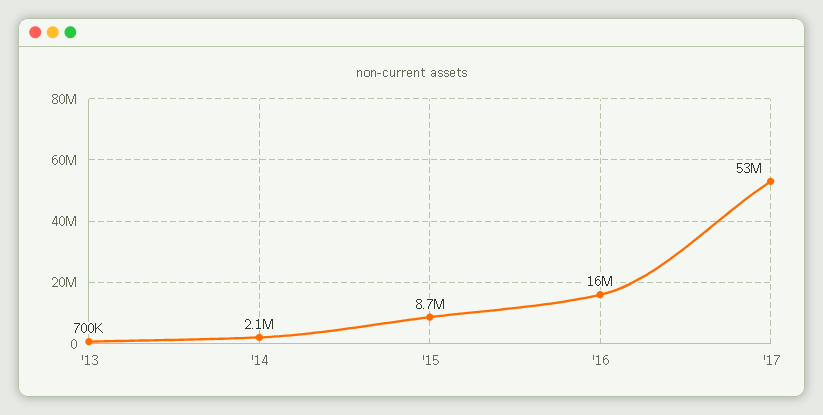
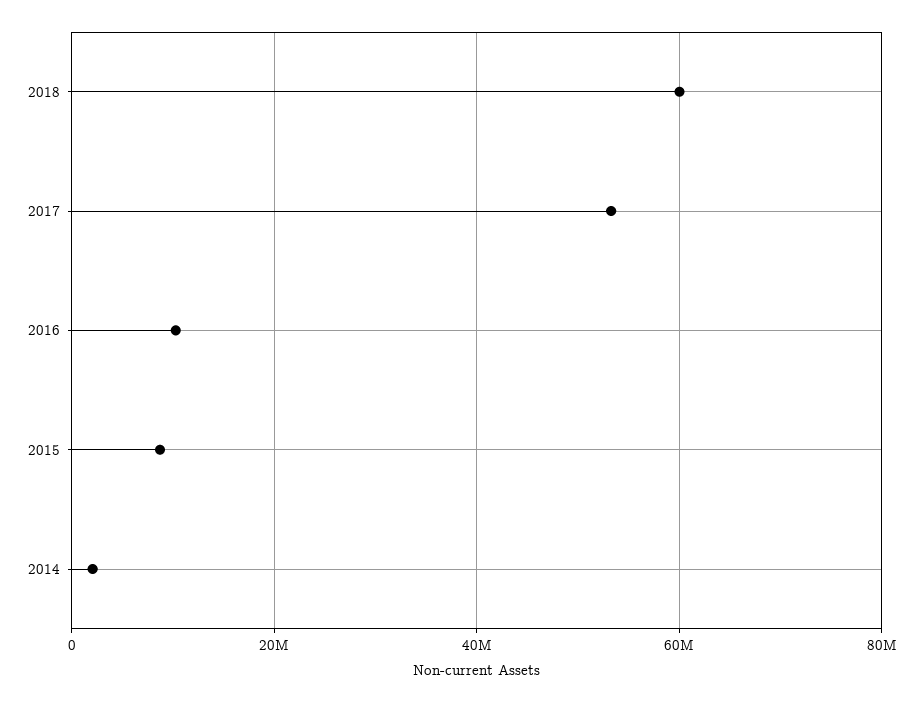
'13: 700000 -> none
'16: 16000000 -> 10000000
2018: none -> 60000000

